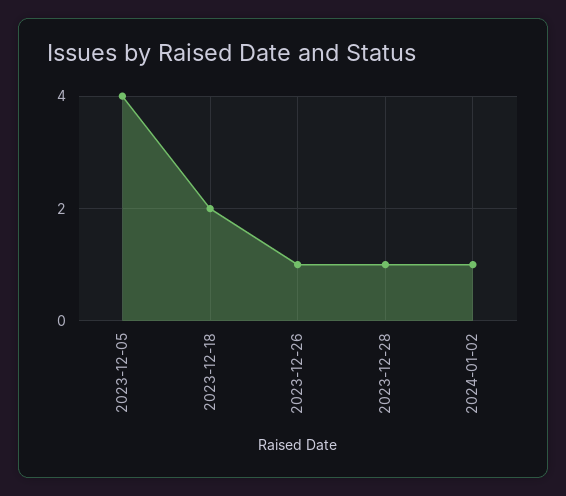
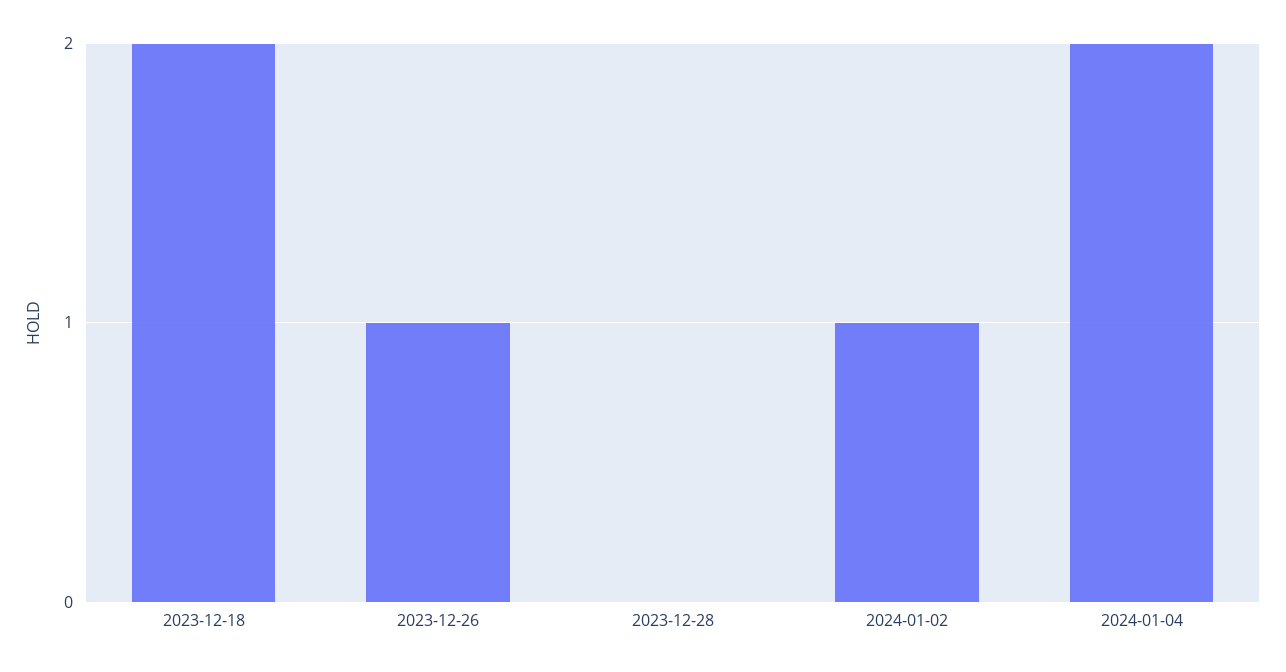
2023-12-05: 4 -> none
2023-12-28: 1 -> 0
2024-01-04: none -> 2

